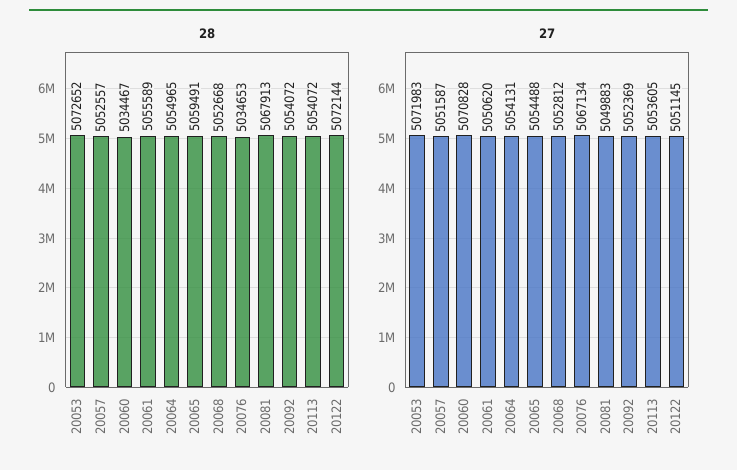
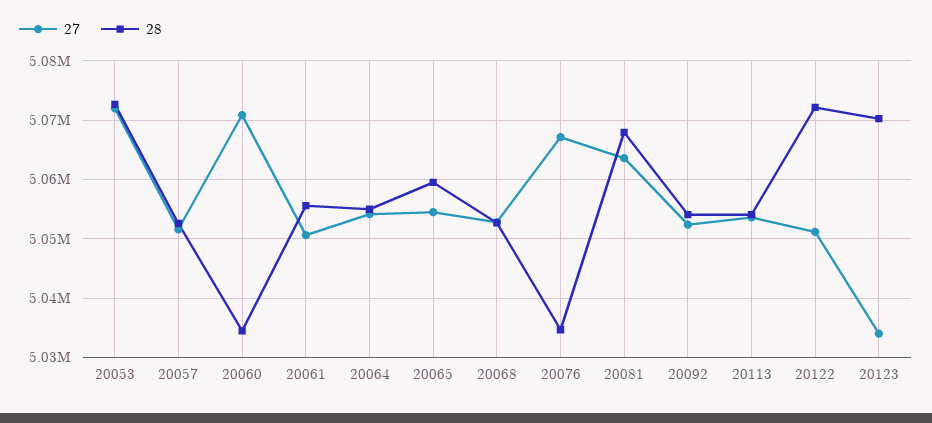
27, 20081: 5049883 -> 5064000
27, 20123: none -> 5034000
28, 20123: none -> 5070000

